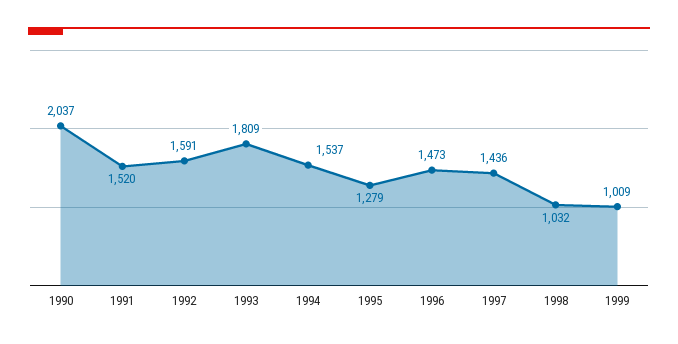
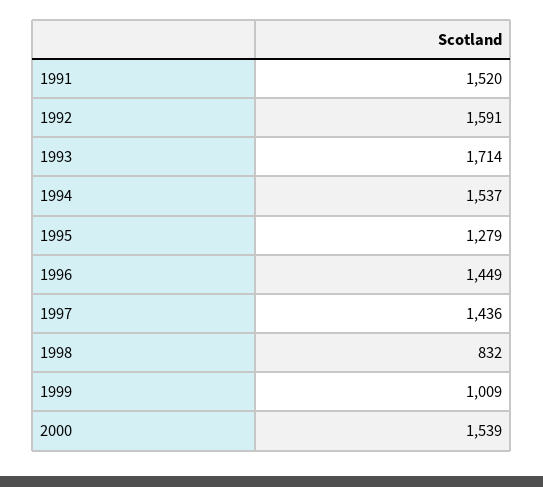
1990: 2037 -> none
1993: 1809 -> 1714
1996: 1473 -> 1449
1998: 1032 -> 832
2000: none -> 1539

